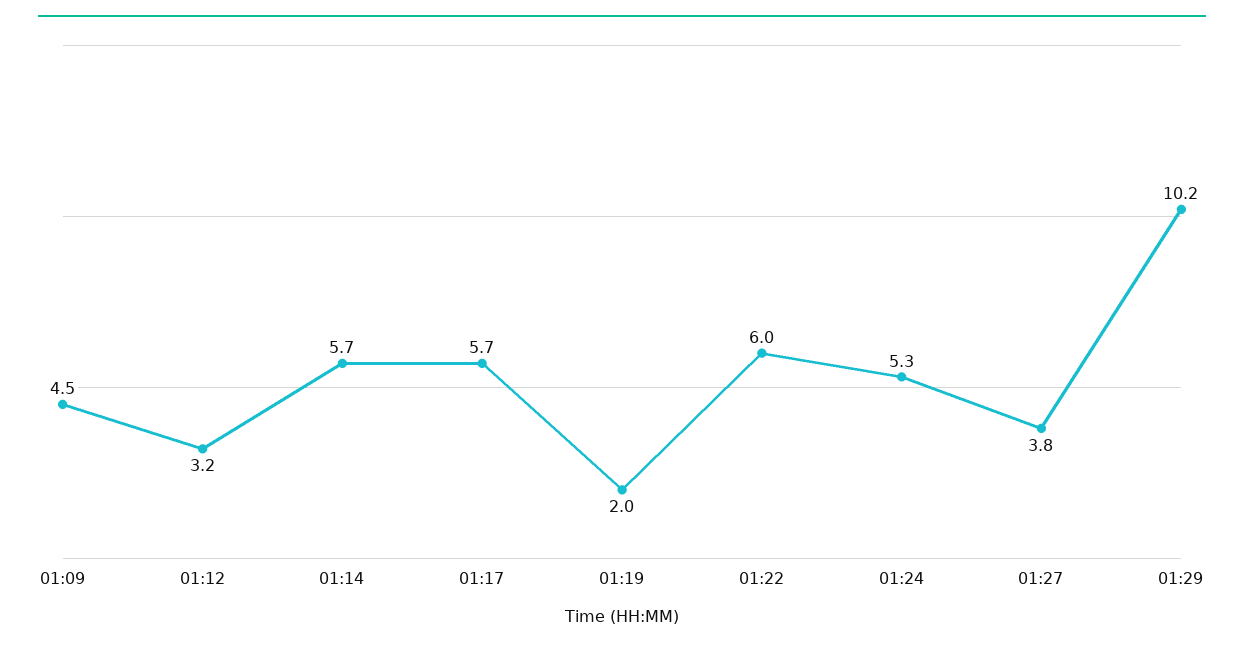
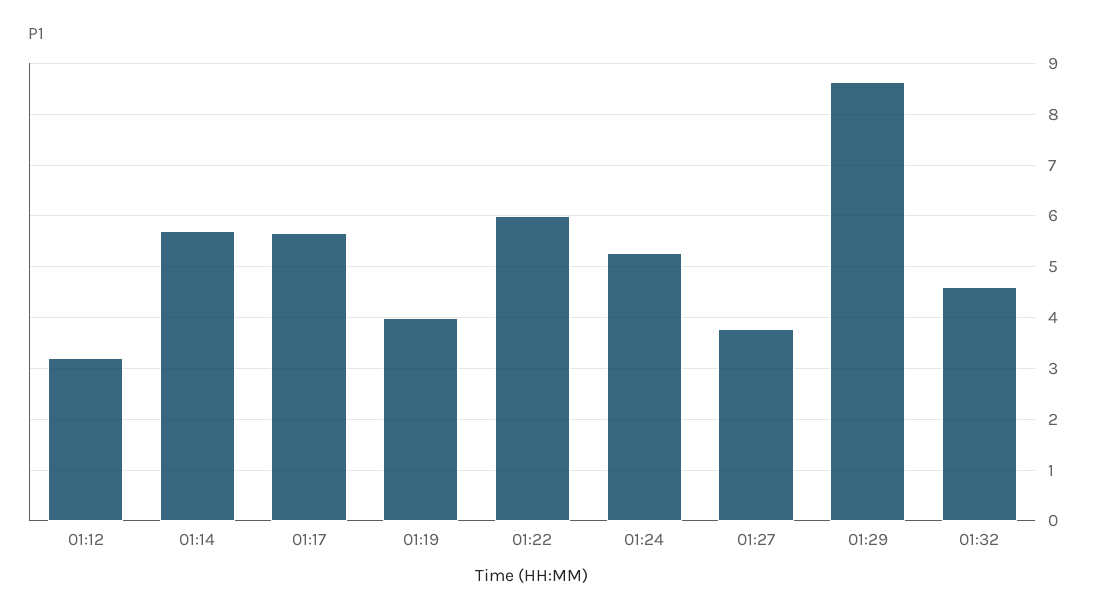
01:09: 4.5 -> none
01:19: 2 -> 4
01:29: 10.2 -> 8.6
01:32: none -> 4.6

